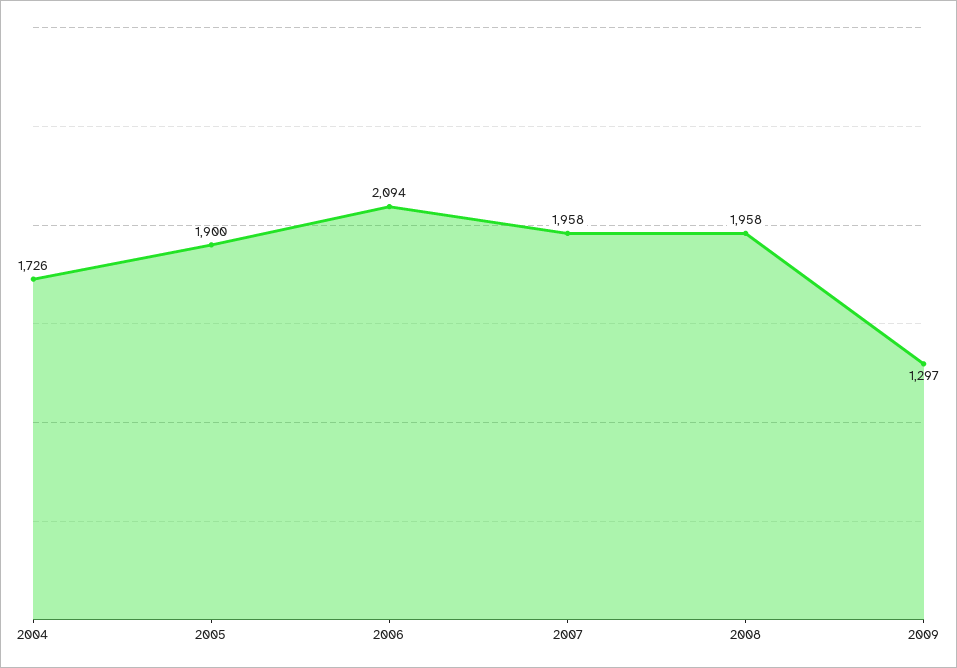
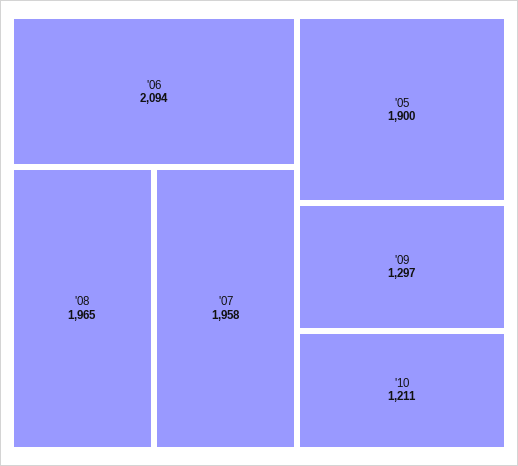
2004: 1726 -> none
2008: 1958 -> 1965
'10: none -> 1211

